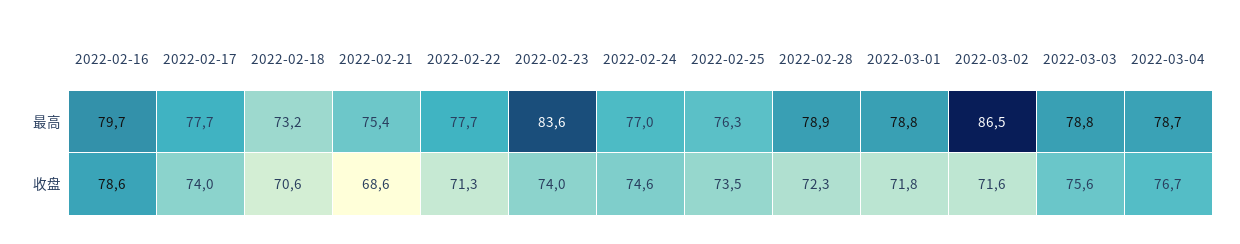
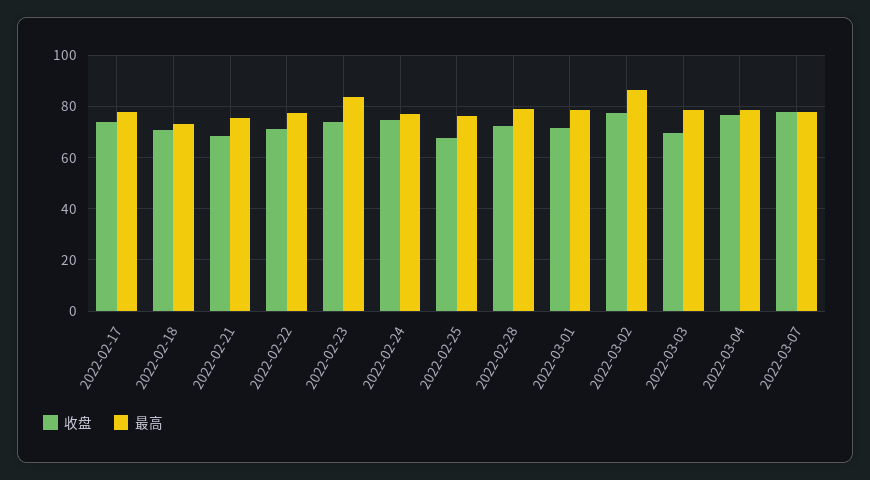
最高, 2022-02-16: 79.7 -> none
收盘, 2022-02-16: 78.6 -> none
收盘, 2022-02-25: 73.5 -> 67.5
收盘, 2022-03-02: 71.6 -> 77.5
收盘, 2022-03-03: 75.6 -> 70
收盘, 2022-03-07: none -> 77.5
最高, 2022-03-07: none -> 77.5

